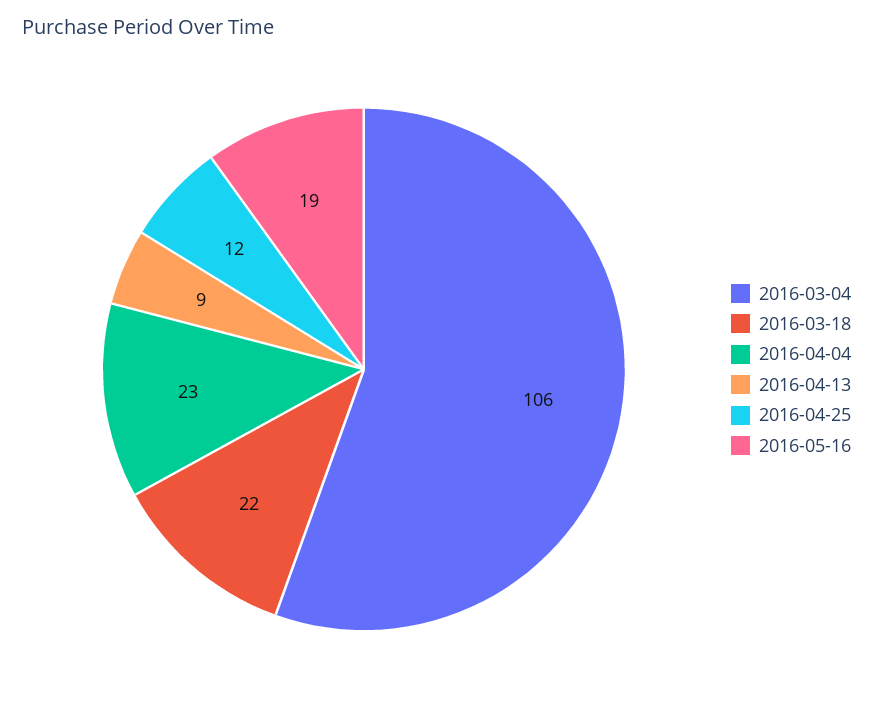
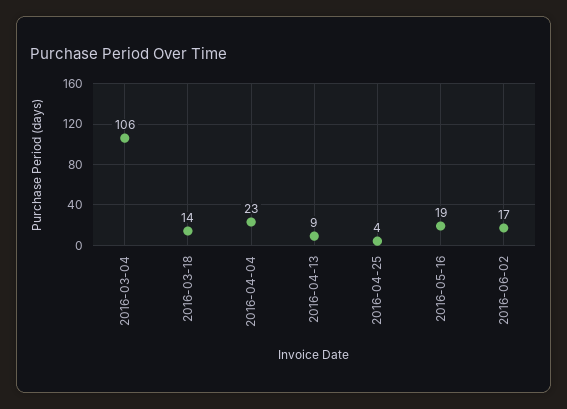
2016-03-18: 22 -> 14
2016-04-25: 12 -> 4
2016-06-02: none -> 17

